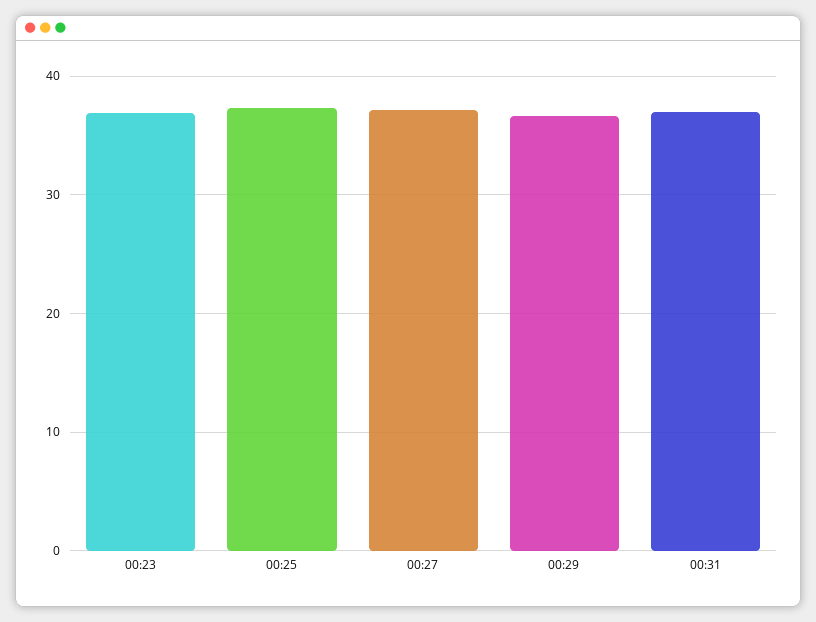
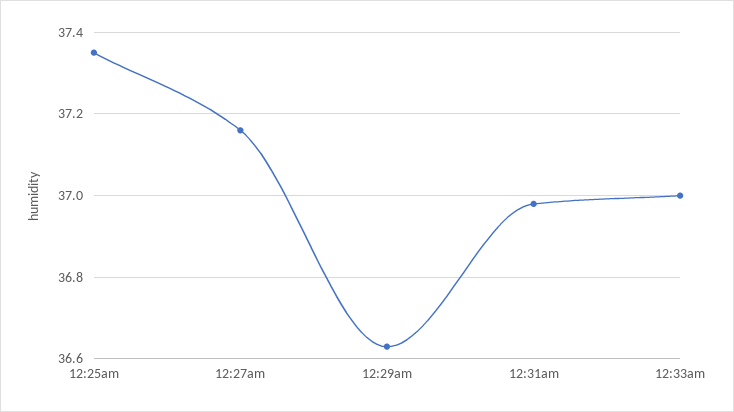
00:23: 37 -> none
12:33am: none -> 37

